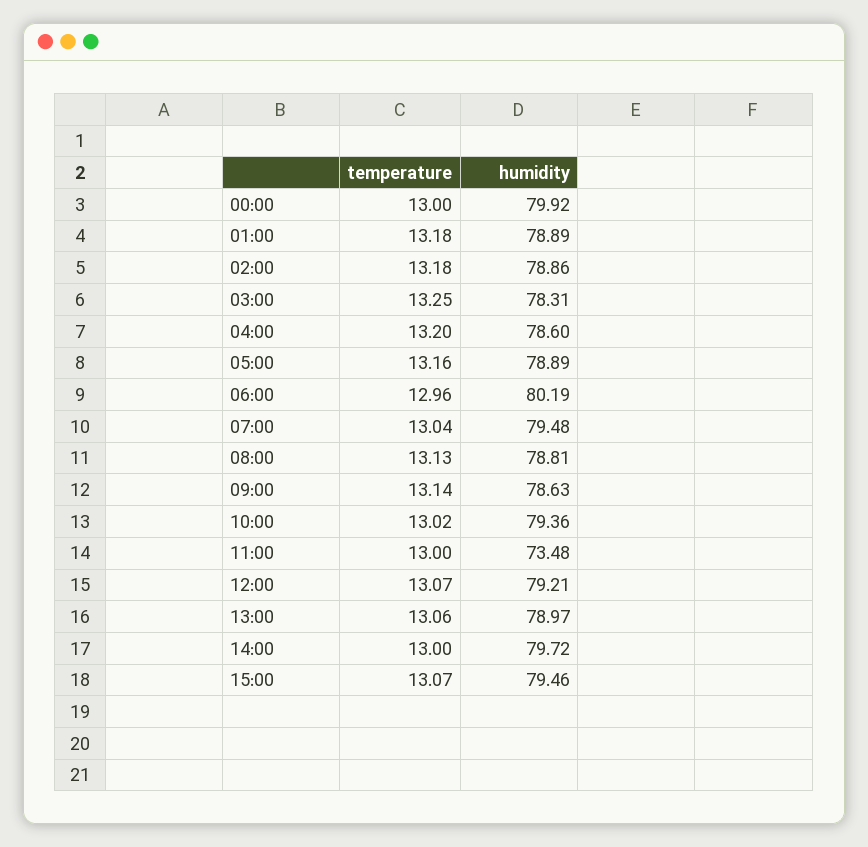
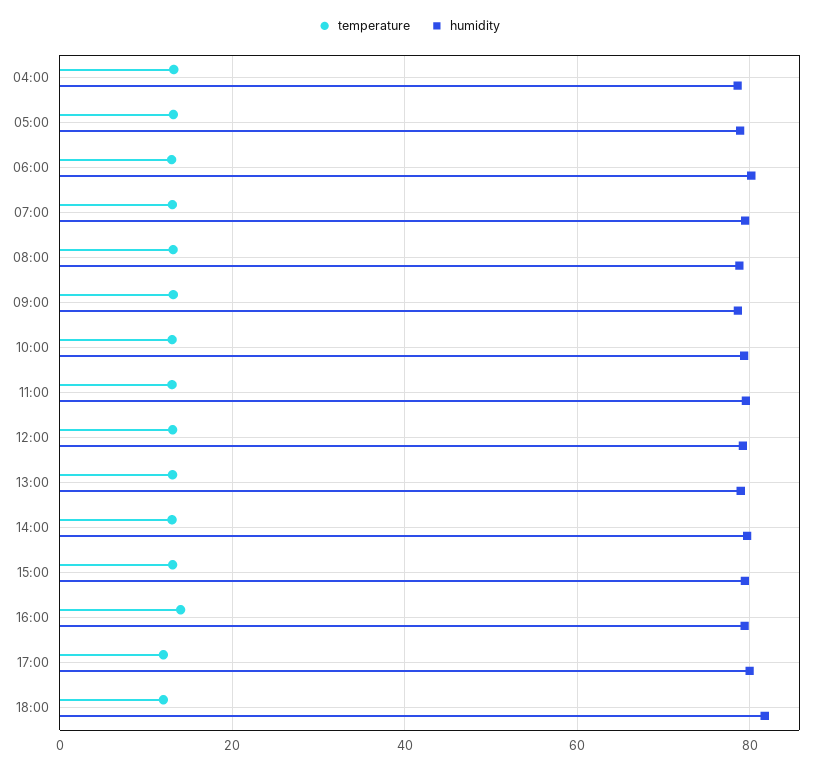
temperature, 00:00: 13 -> none
humidity, 00:00: 79.92 -> none
temperature, 01:00: 13.18 -> none
humidity, 01:00: 78.89 -> none
temperature, 02:00: 13.18 -> none
humidity, 02:00: 78.86 -> none
temperature, 03:00: 13.25 -> none
humidity, 03:00: 78.31 -> none
humidity, 11:00: 73.48 -> 80
temperature, 16:00: none -> 14
humidity, 16:00: none -> 80
temperature, 17:00: none -> 12
humidity, 17:00: none -> 80
temperature, 18:00: none -> 12
humidity, 18:00: none -> 82

